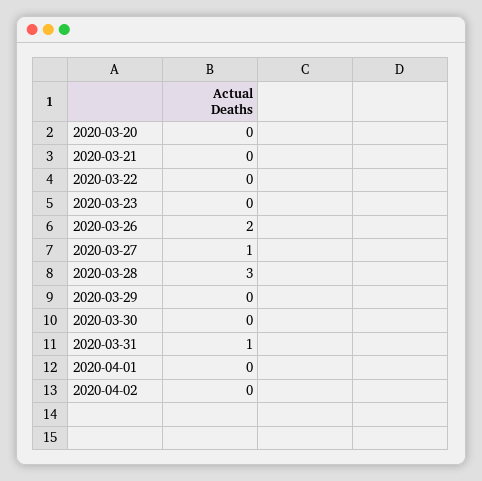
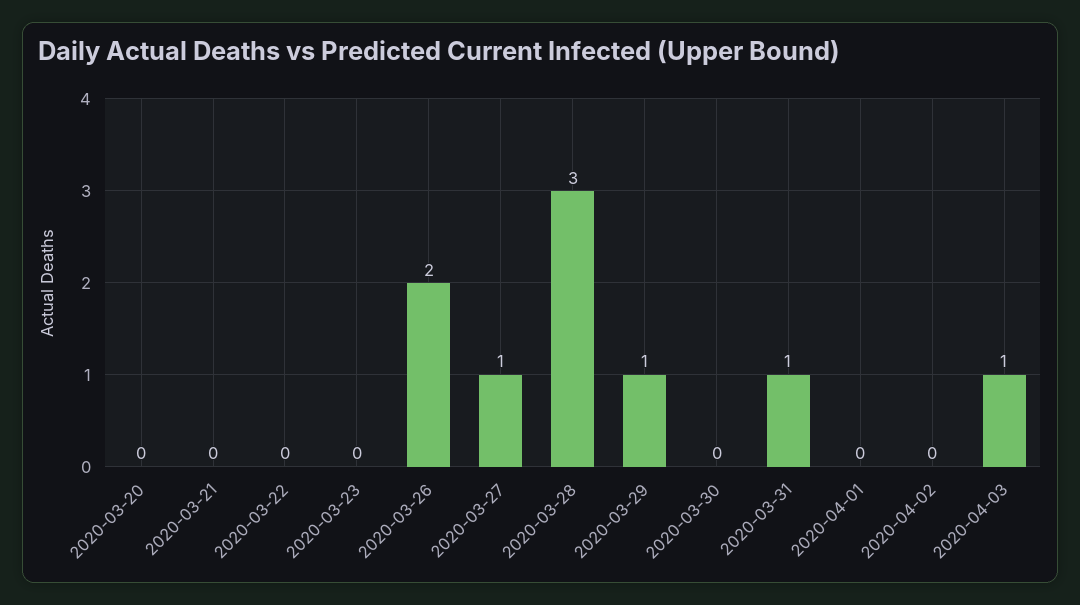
2020-03-29: 0 -> 1
2020-04-03: none -> 1

